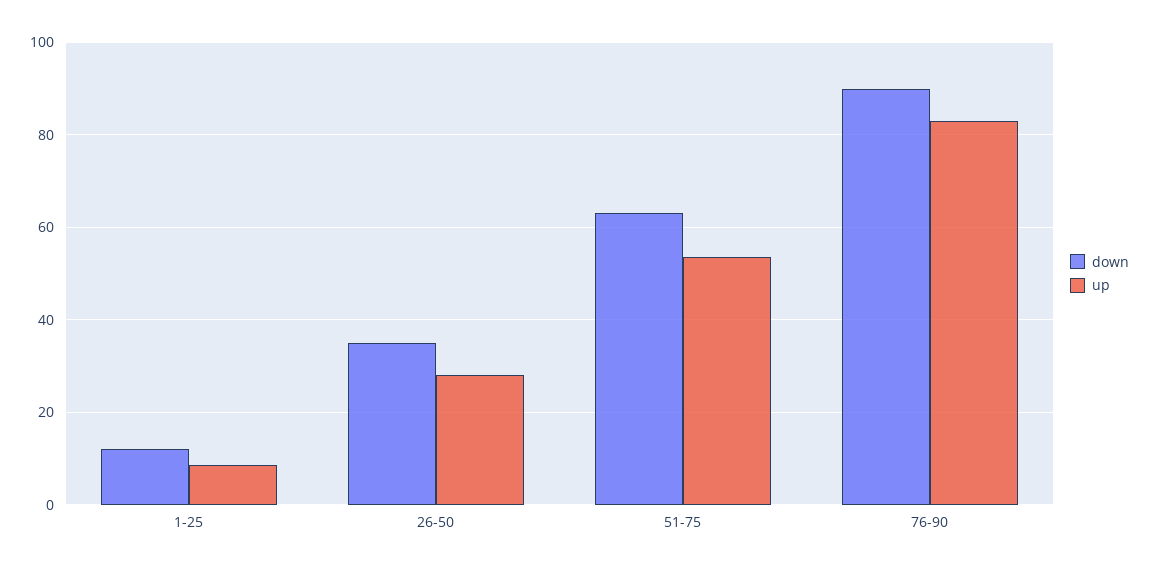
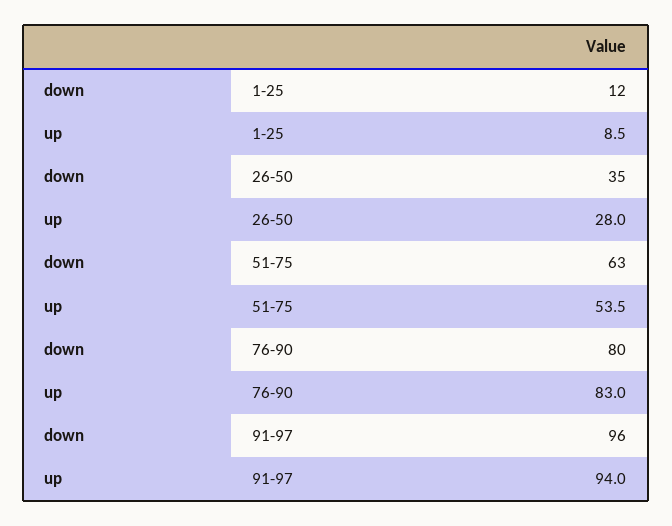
down, 76-90: 90 -> 80
down, 91-97: none -> 96
up, 91-97: none -> 94

